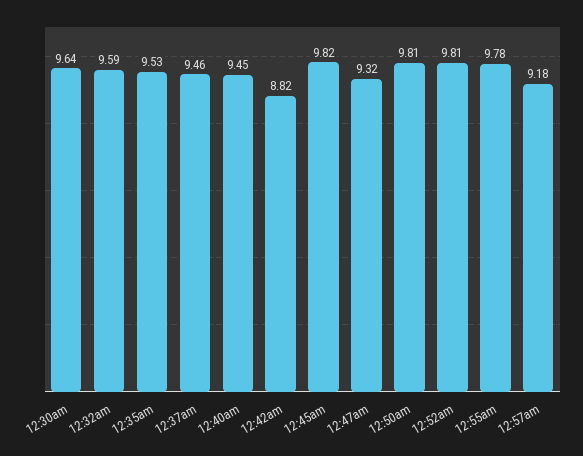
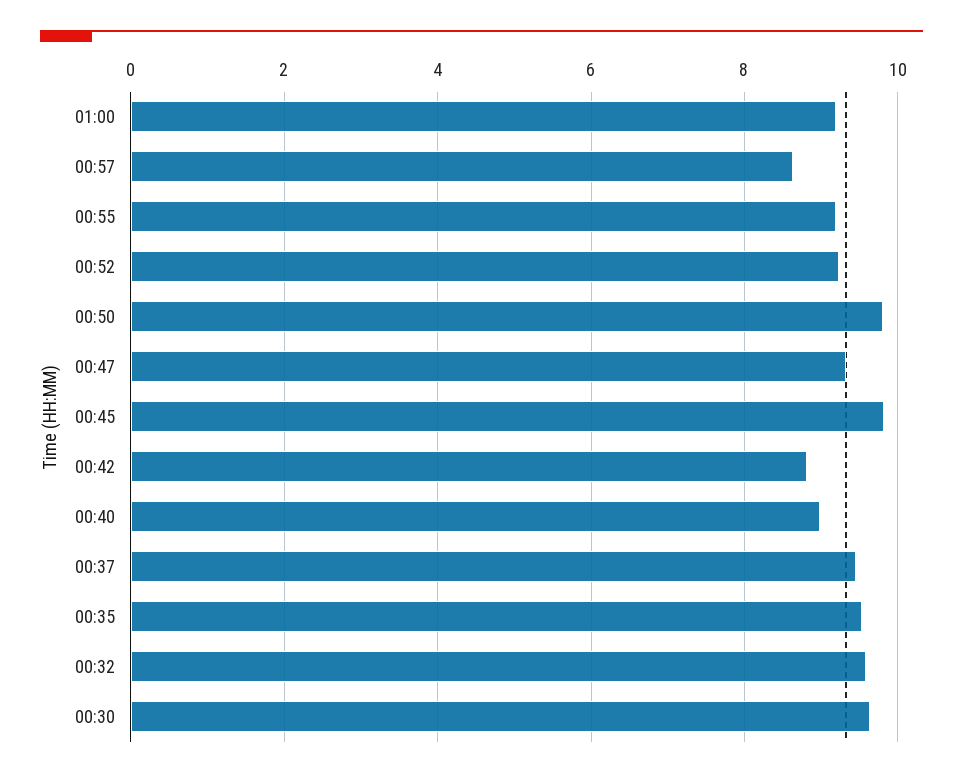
12:40am: 9.45 -> 9
12:52am: 9.81 -> 9.2
12:55am: 9.78 -> 9.2
12:57am: 9.18 -> 8.6
01:00: none -> 9.2

